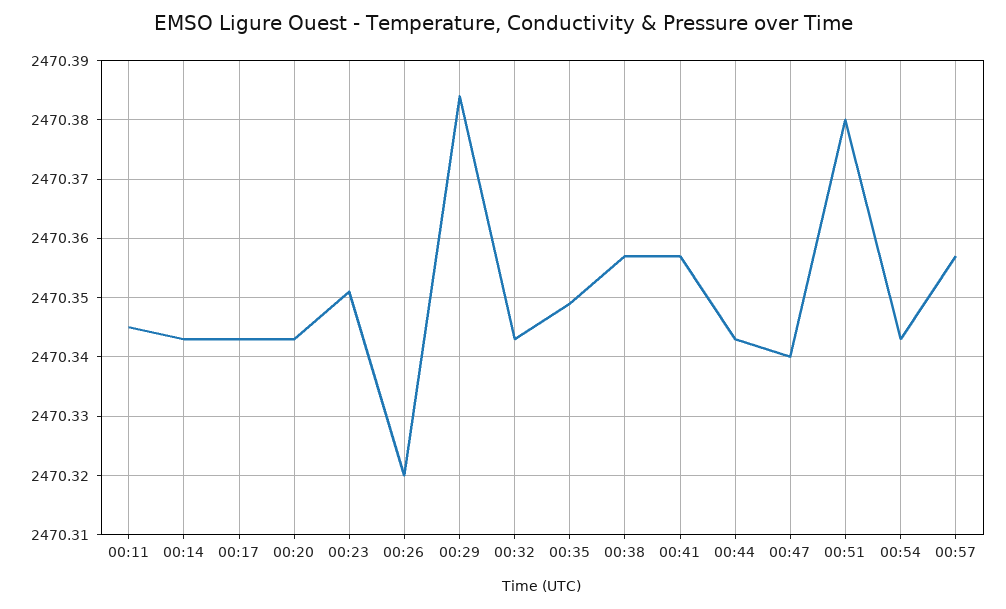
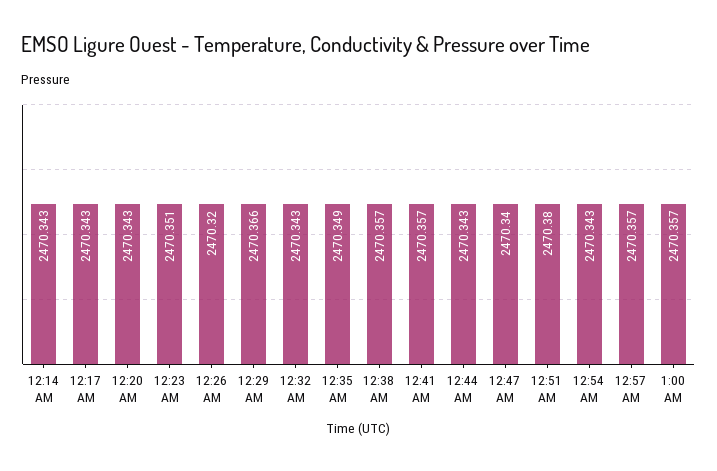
00:11: 2470.345 -> none
00:29: 2470.385 -> 2470.366
1:00 AM: none -> 2470.357

